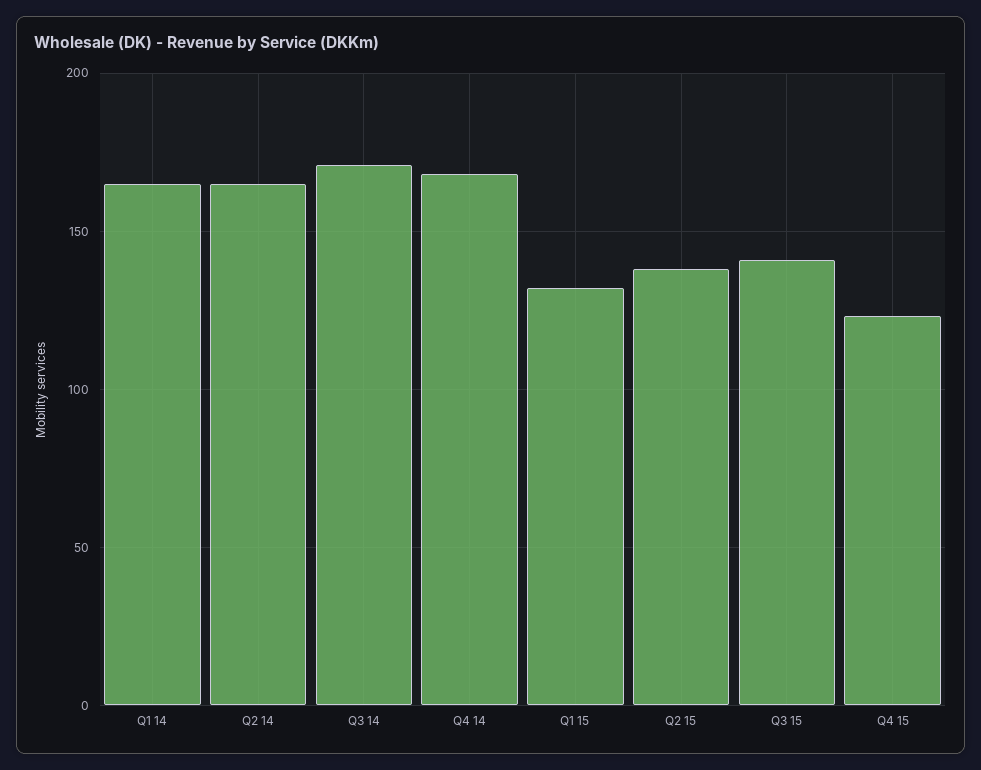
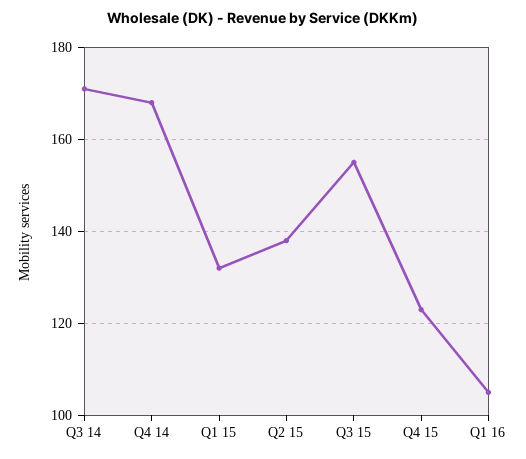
Q1 14: 165 -> none
Q2 14: 165 -> none
Q3 15: 140 -> 155
Q1 16: none -> 105

